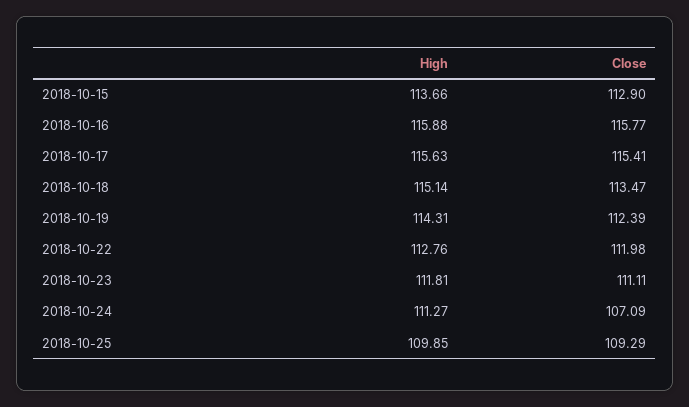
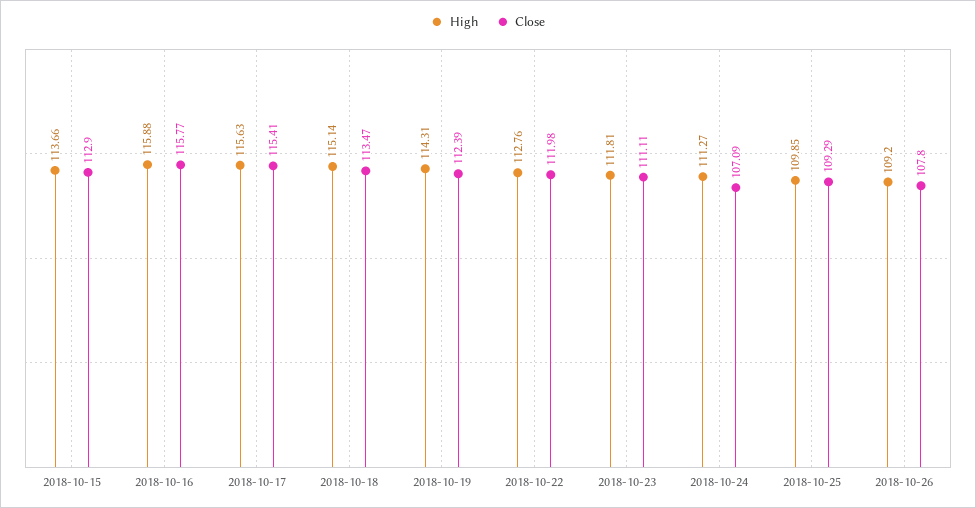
High, 2018-10-26: none -> 109.2
Close, 2018-10-26: none -> 107.8

